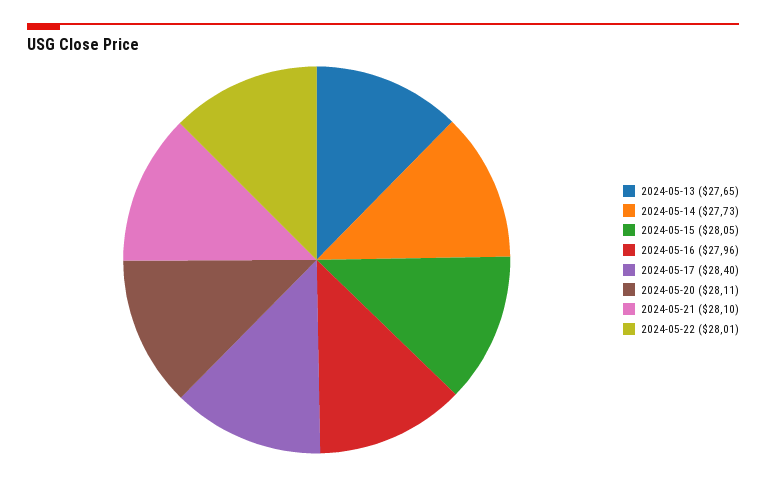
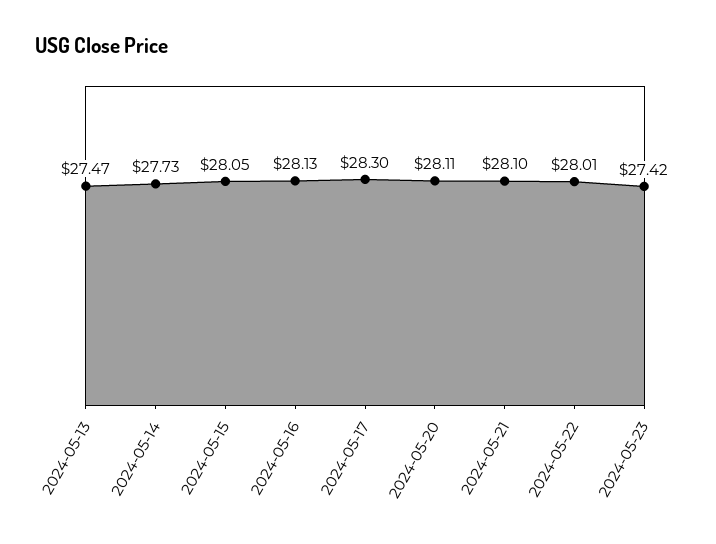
2024-05-13: 27.65 -> 27.47
2024-05-16: 27.96 -> 28.13
2024-05-17: 28.4 -> 28.3
2024-05-23: none -> 27.42

